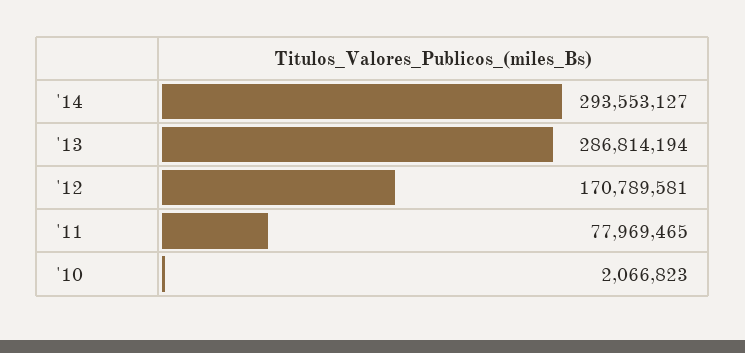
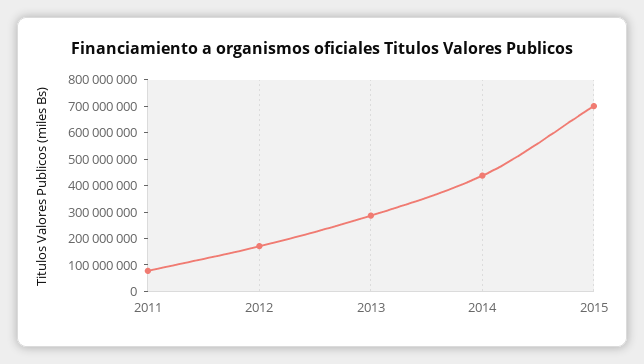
'14: 293553127 -> 450000000
'10: 2066823 -> none
2015: none -> 700000000

